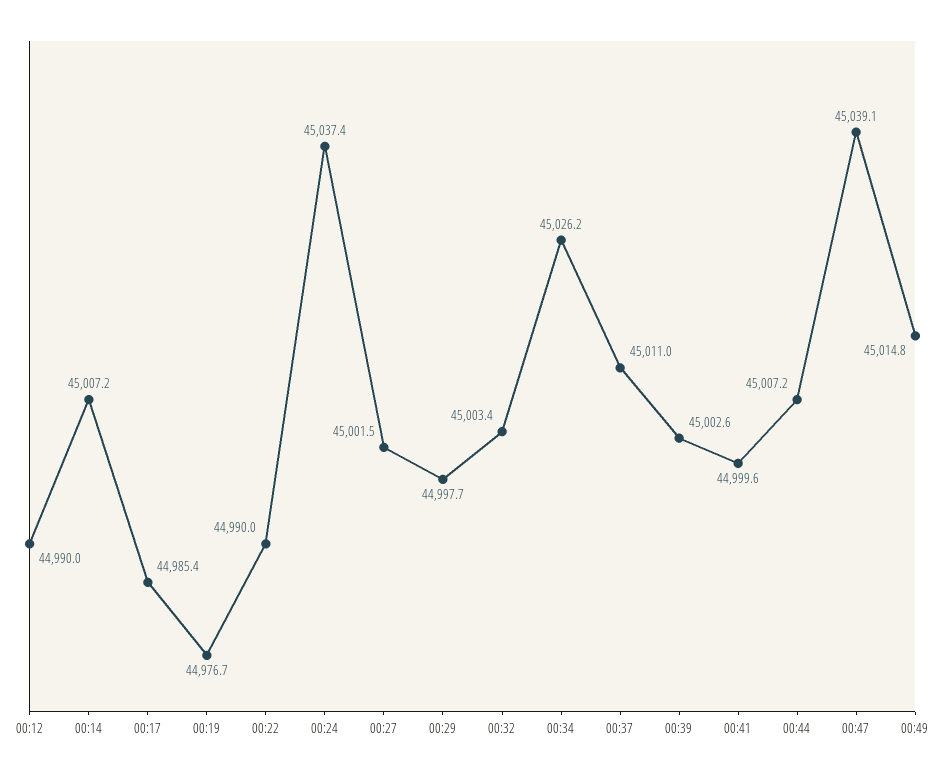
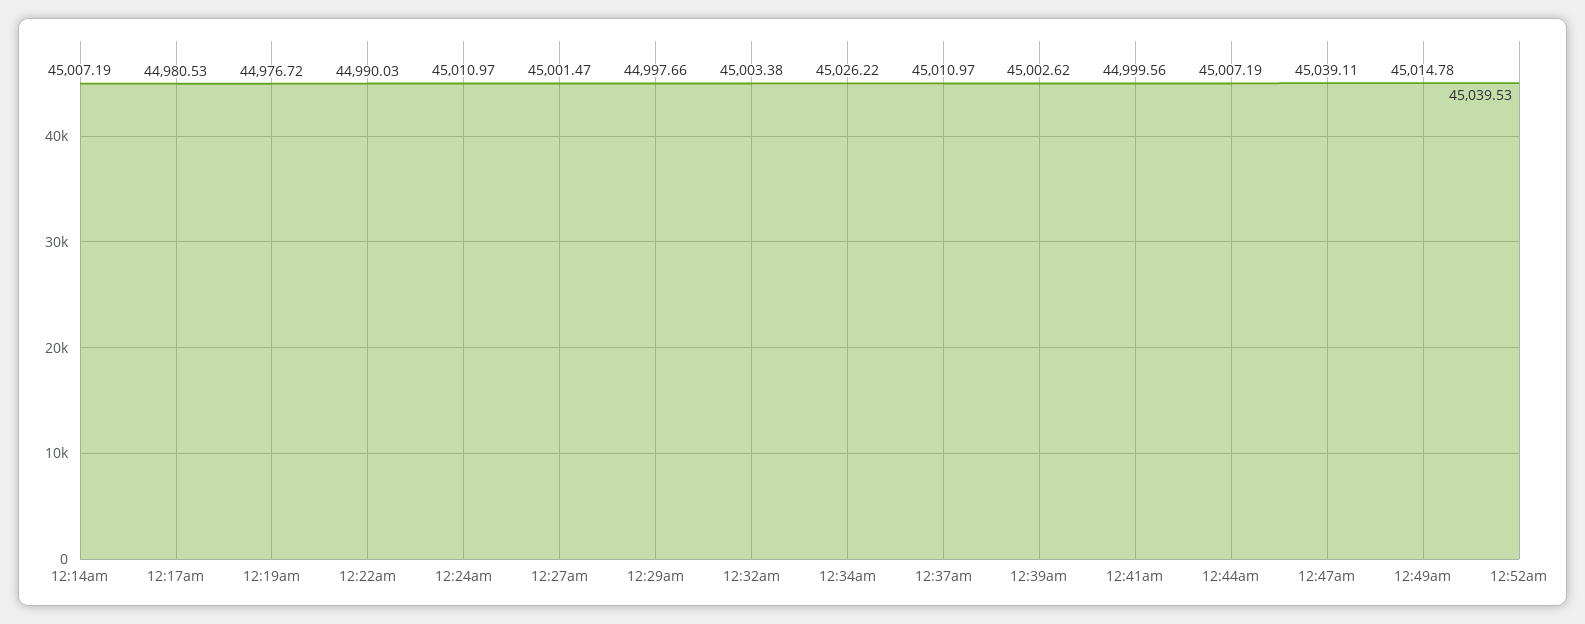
00:12: 44990 -> none
00:17: 44985.4 -> 44980.53
00:24: 45037.4 -> 45010.97
12:52am: none -> 45039.53

